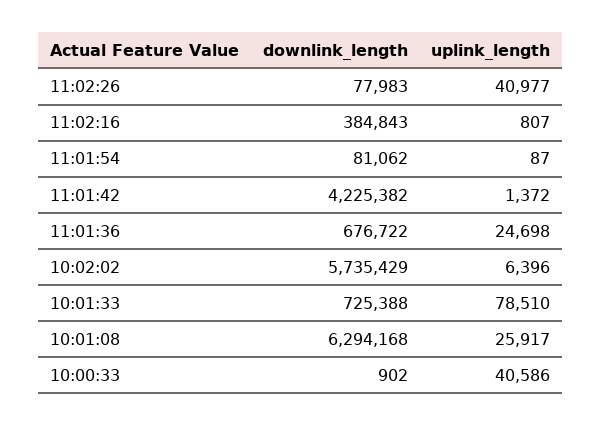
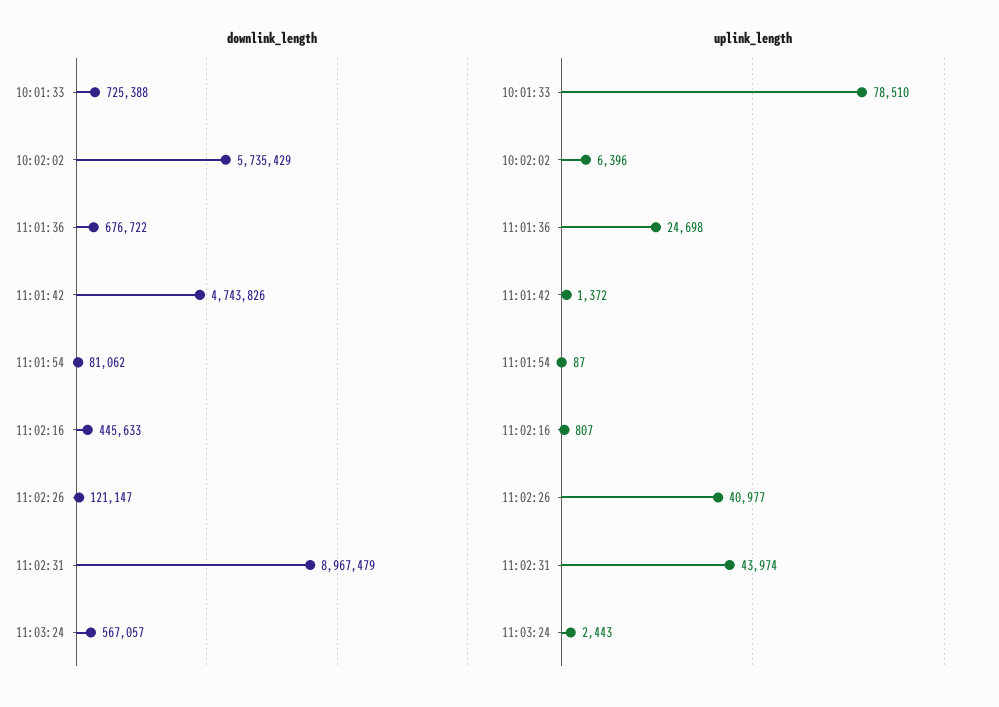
downlink_length, 11:02:26: 77983 -> 121147
downlink_length, 11:02:16: 384843 -> 445633
downlink_length, 11:01:42: 4225382 -> 4743826
downlink_length, 10:01:08: 6294168 -> none
uplink_length, 10:01:08: 25917 -> none
downlink_length, 10:00:33: 902 -> none
uplink_length, 10:00:33: 40586 -> none
downlink_length, 11:02:31: none -> 8967479
downlink_length, 11:03:24: none -> 567057
uplink_length, 11:02:31: none -> 43974
uplink_length, 11:03:24: none -> 2443

